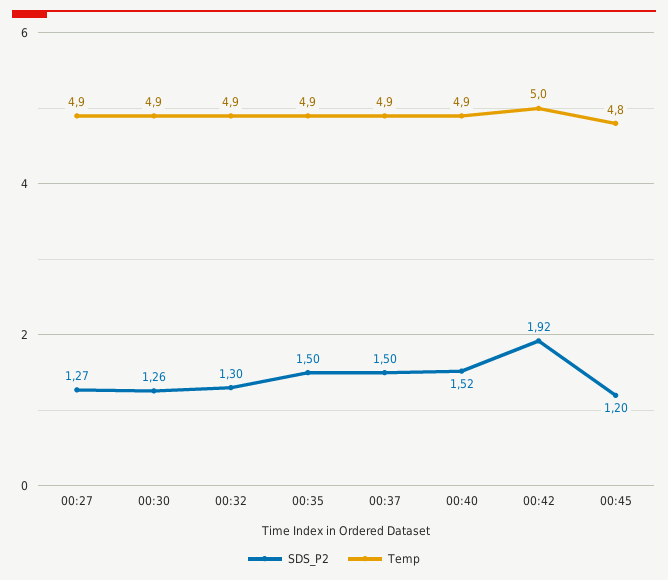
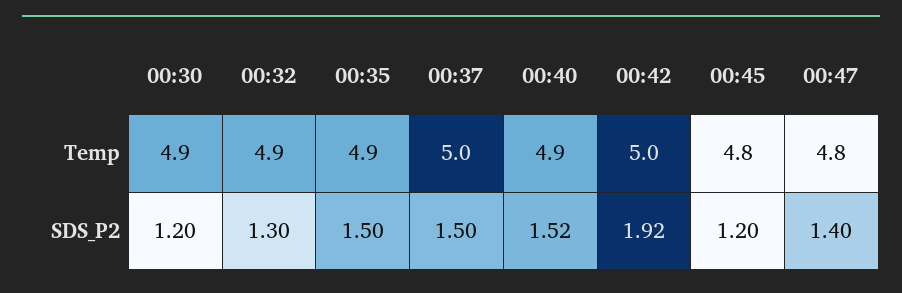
SDS_P2, 00:27: 1.27 -> none
Temp, 00:27: 4.9 -> none
SDS_P2, 00:30: 1.26 -> 1.2
Temp, 00:37: 4.9 -> 5
Temp, 00:47: none -> 4.8
SDS_P2, 00:47: none -> 1.4

